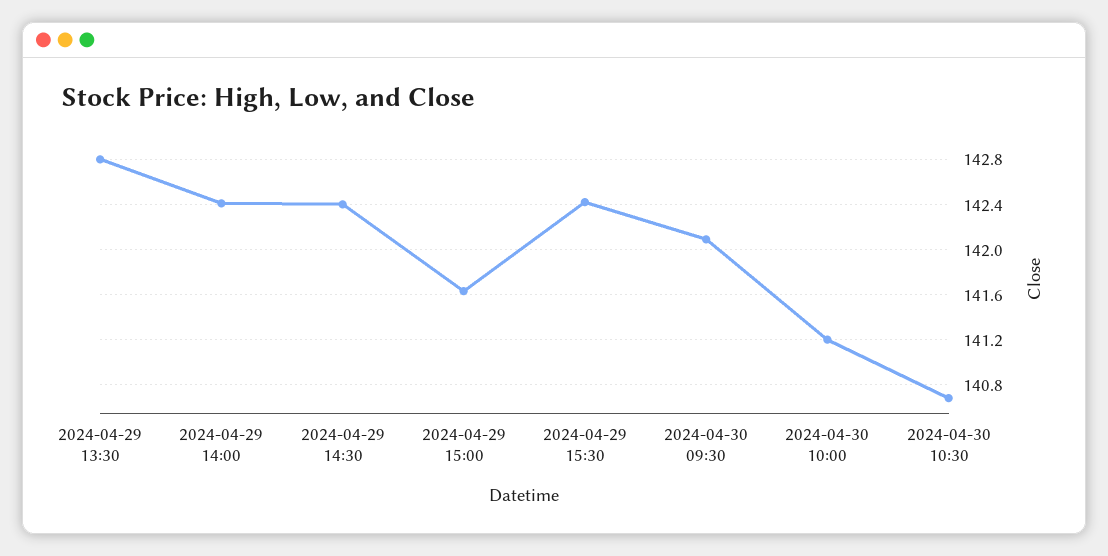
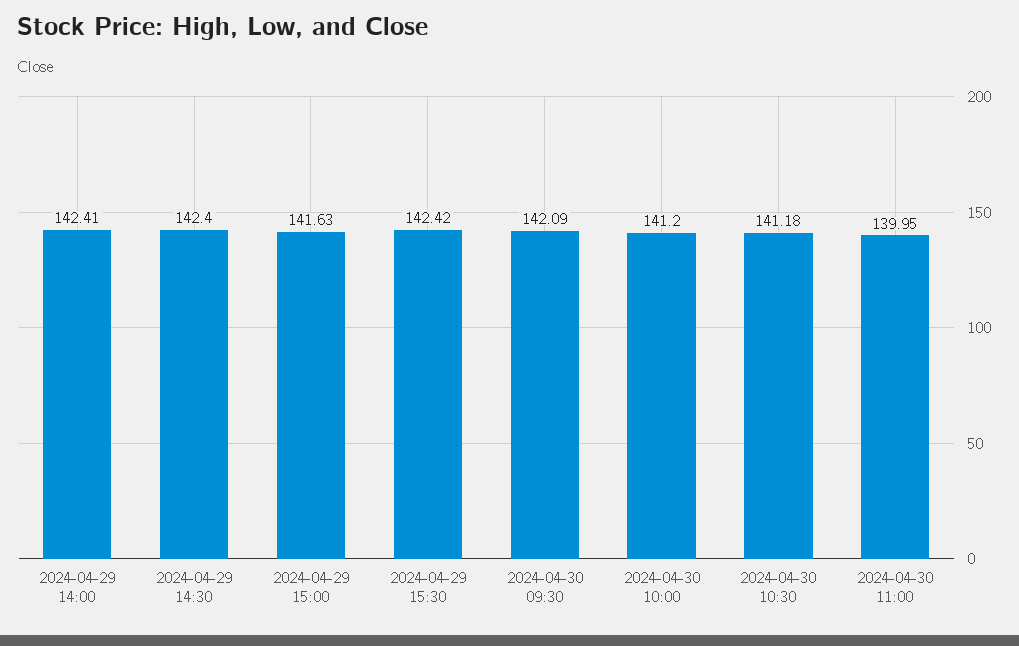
2024-04-29 13:30: 142.8 -> none
2024-04-30 10:30: 140.7 -> 141.18
2024-04-30 11:00: none -> 139.95

